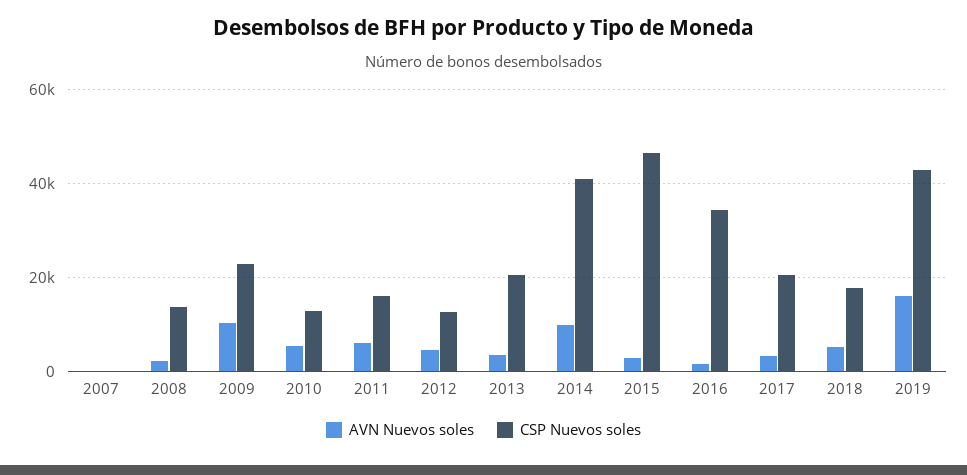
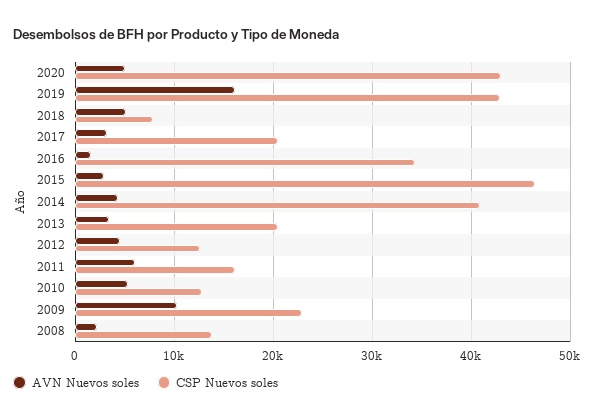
AVN Nuevos soles, 2007: 0 -> none
CSP Nuevos soles, 2007: 0 -> none
AVN Nuevos soles, 2014: 10000 -> 4000
CSP Nuevos soles, 2018: 18000 -> 8000
AVN Nuevos soles, 2020: none -> 5000
CSP Nuevos soles, 2020: none -> 43000

